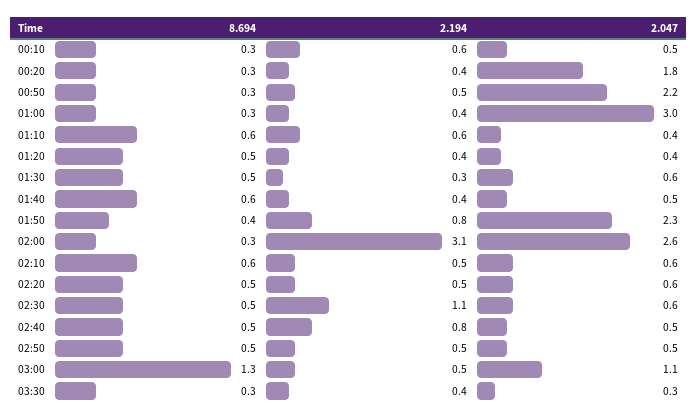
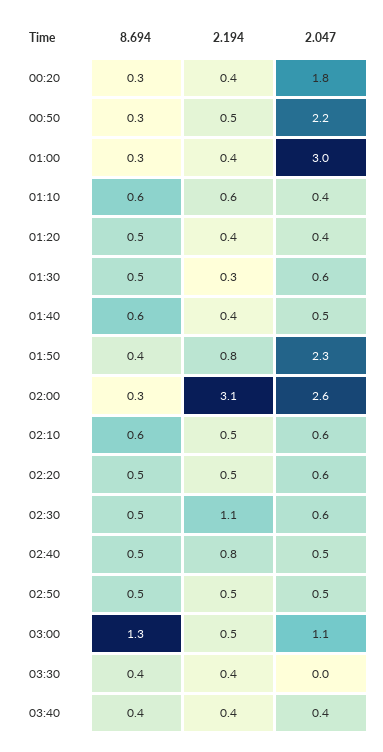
8.694, 00:10: 0.3 -> none
2.194, 00:10: 0.6 -> none
2.047, 00:10: 0.5 -> none
8.694, 03:30: 0.3 -> 0.4
2.047, 03:30: 0.3 -> 0
8.694, 03:40: none -> 0.4
2.194, 03:40: none -> 0.4
2.047, 03:40: none -> 0.4

